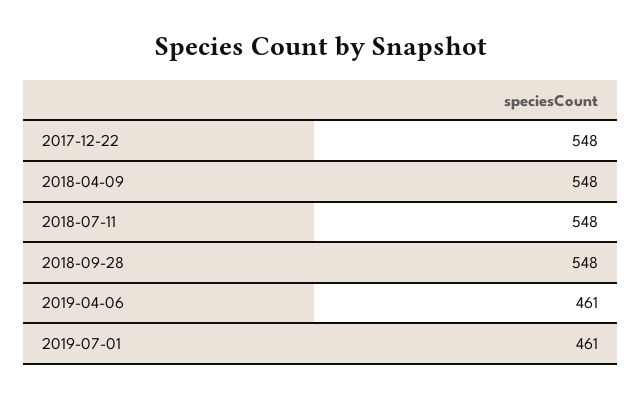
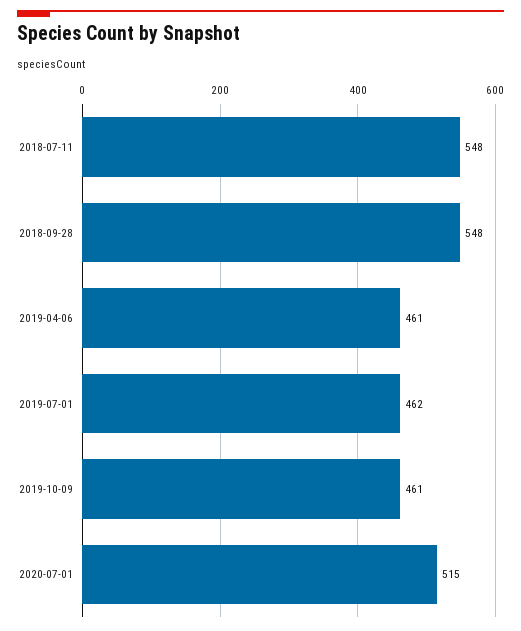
2017-12-22: 548 -> none
2018-04-09: 548 -> none
2019-07-01: 461 -> 462
2019-10-09: none -> 461
2020-07-01: none -> 515

